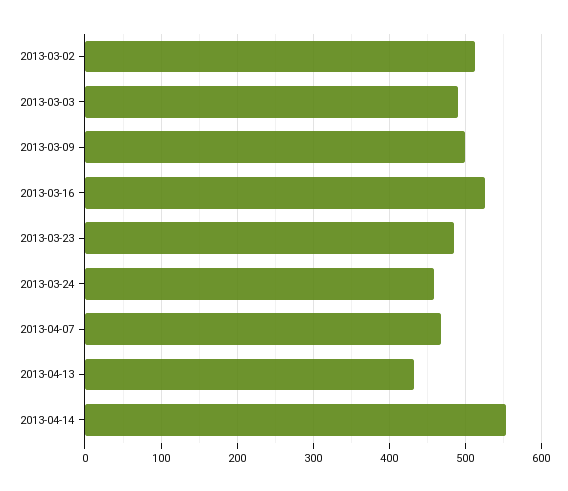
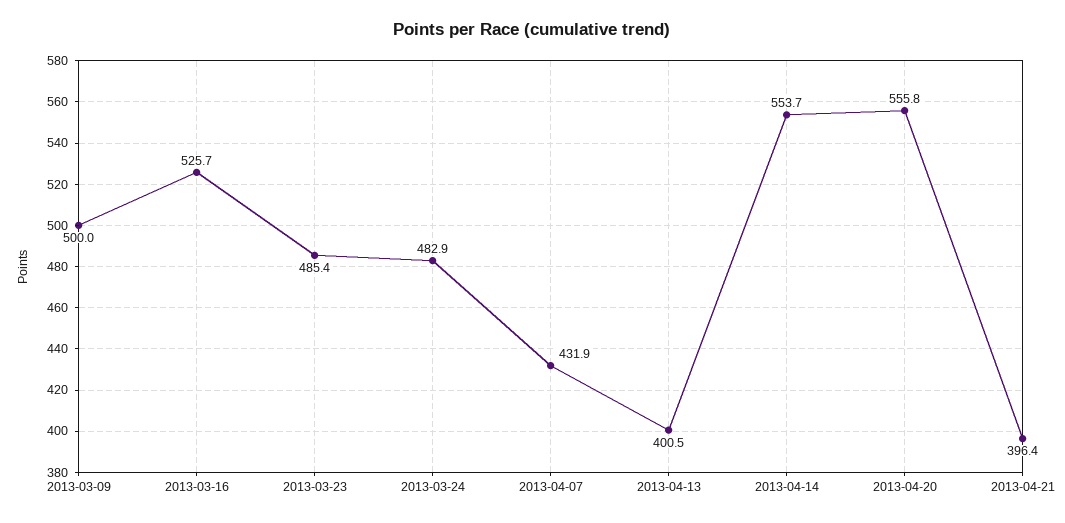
2013-03-02: 510 -> none
2013-03-03: 490 -> none
2013-03-24: 460 -> 482.9
2013-04-07: 470 -> 431.9
2013-04-13: 430 -> 400.5
2013-04-20: none -> 555.8
2013-04-21: none -> 396.4

